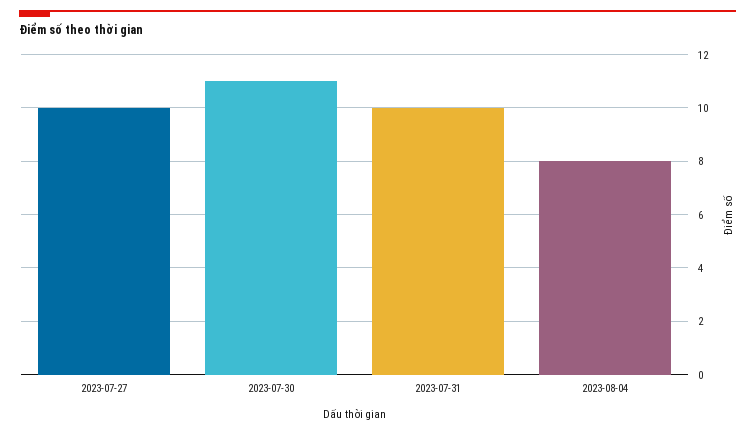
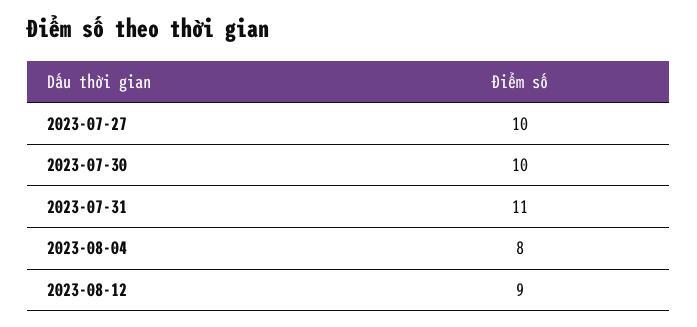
2023-07-30: 11 -> 10
2023-07-31: 10 -> 11
2023-08-12: none -> 9

